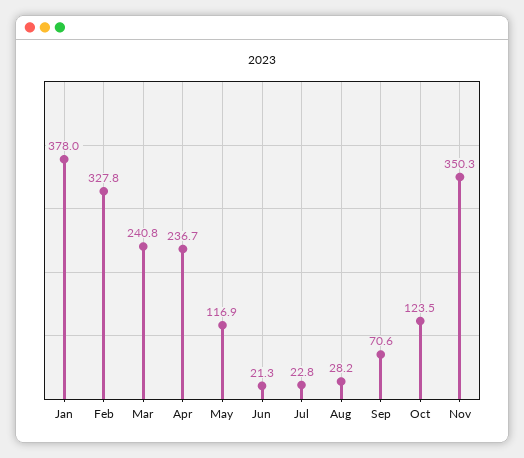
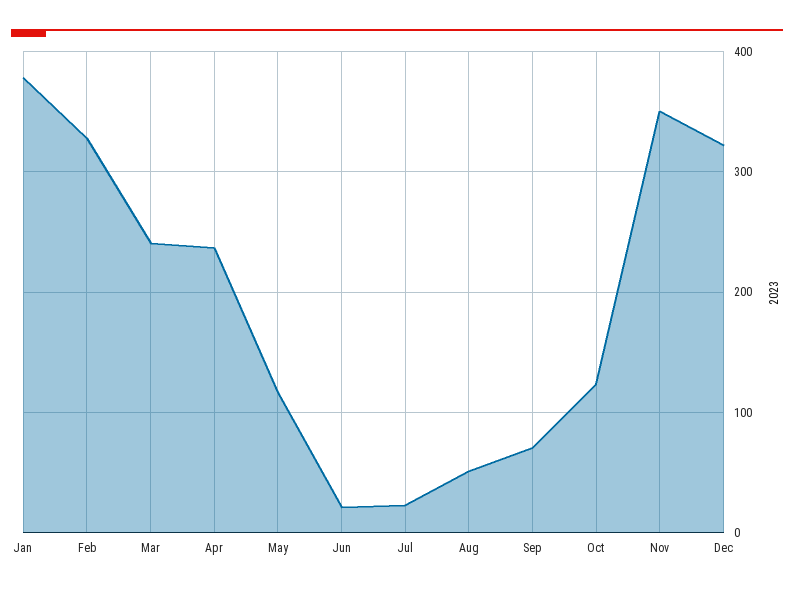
Aug: 28.2 -> 50
Dec: none -> 320

